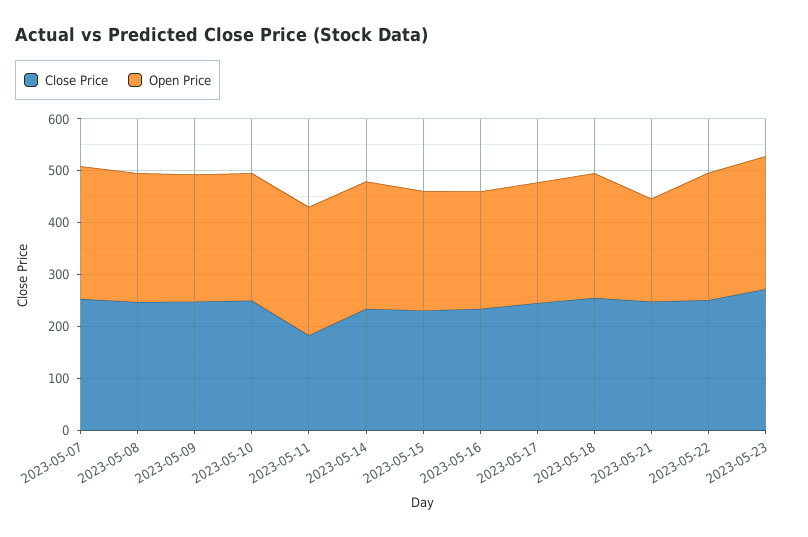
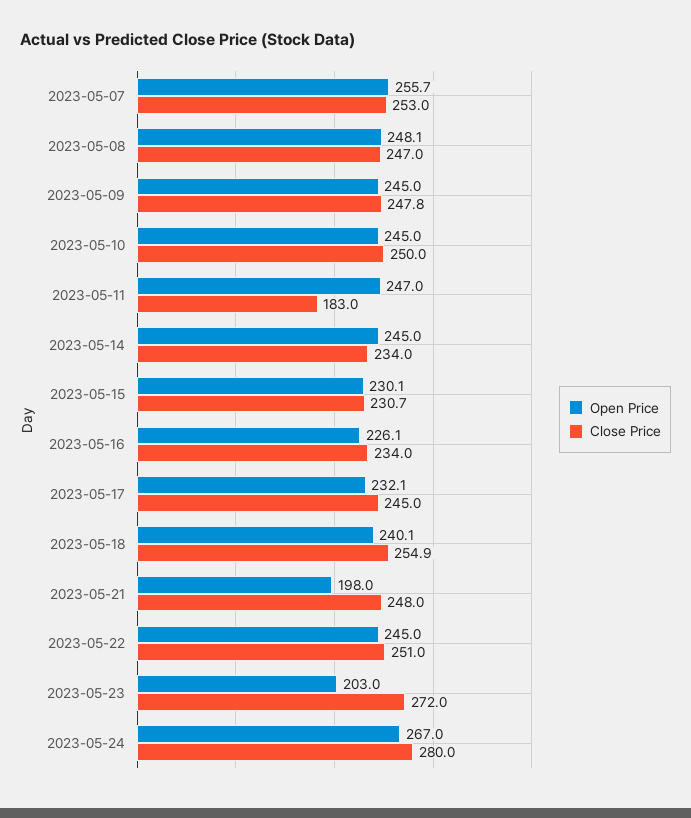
Open Price, 2023-05-23: 260 -> 203
Open Price, 2023-05-24: none -> 267
Close Price, 2023-05-24: none -> 280

